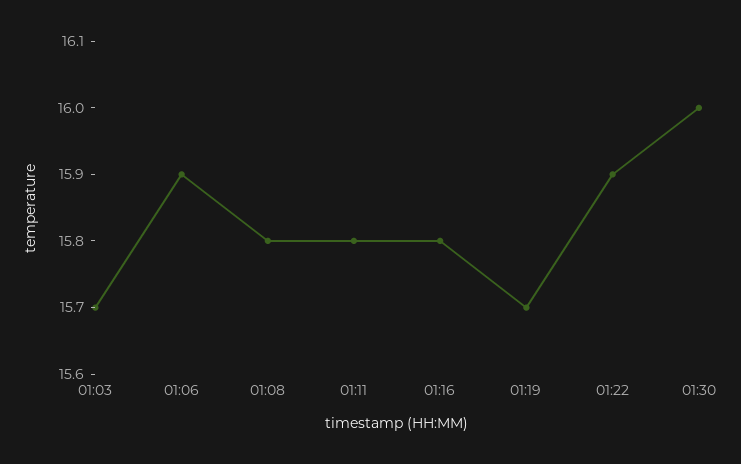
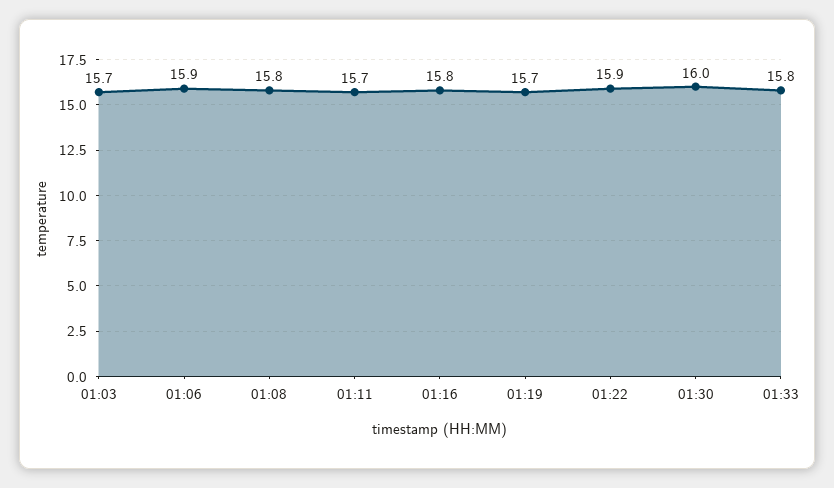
01:11: 15.8 -> 15.7
01:33: none -> 15.8

